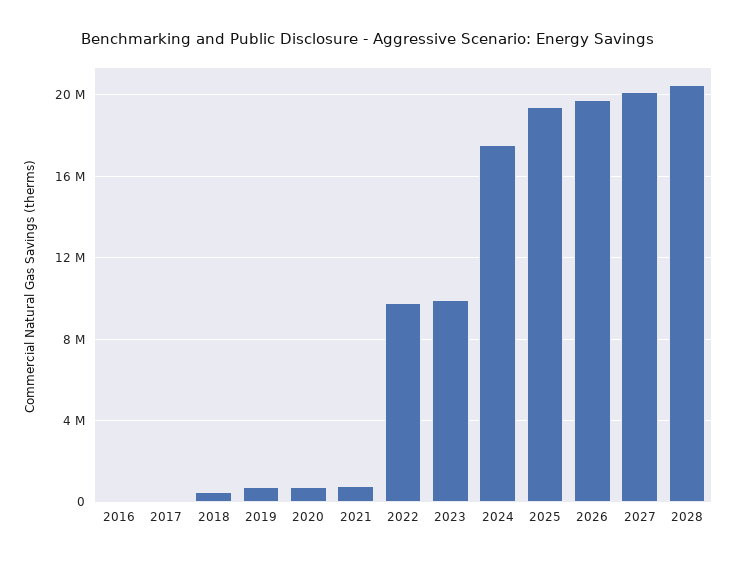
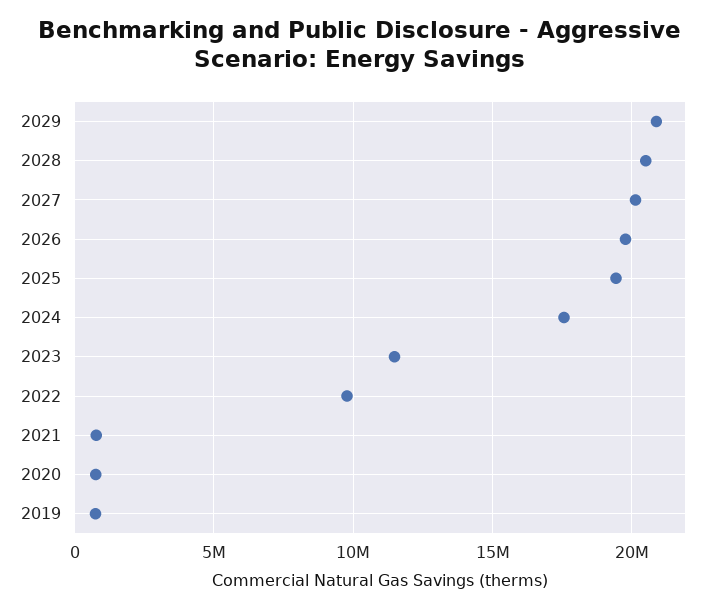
2016: 0 -> none
2017: 0 -> none
2018: 500000 -> none
2023: 10000000 -> 11500000
2029: none -> 21000000

